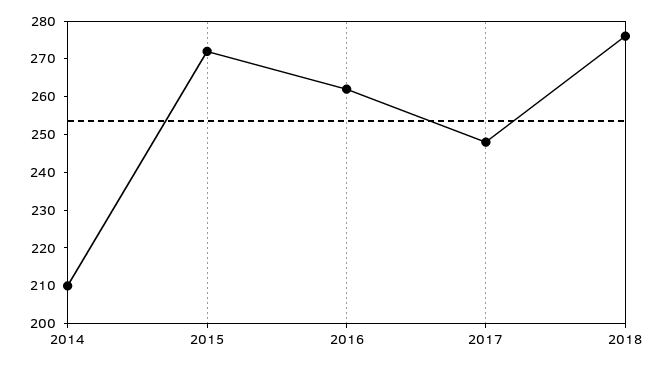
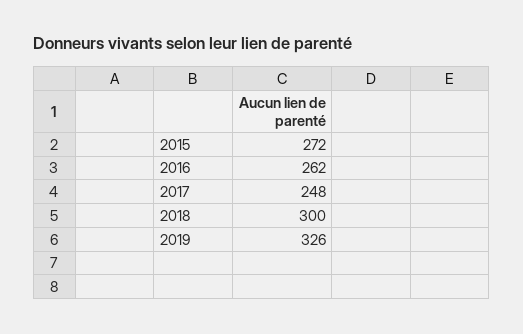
2014: 210 -> none
2018: 275 -> 300
2019: none -> 326

